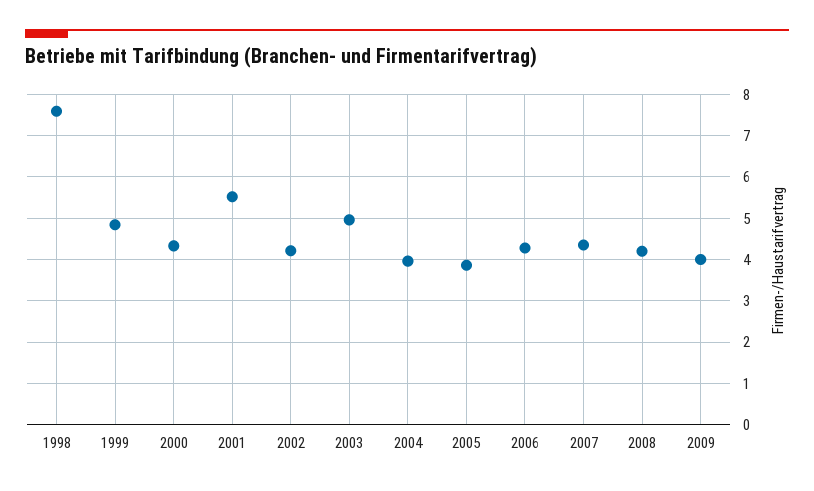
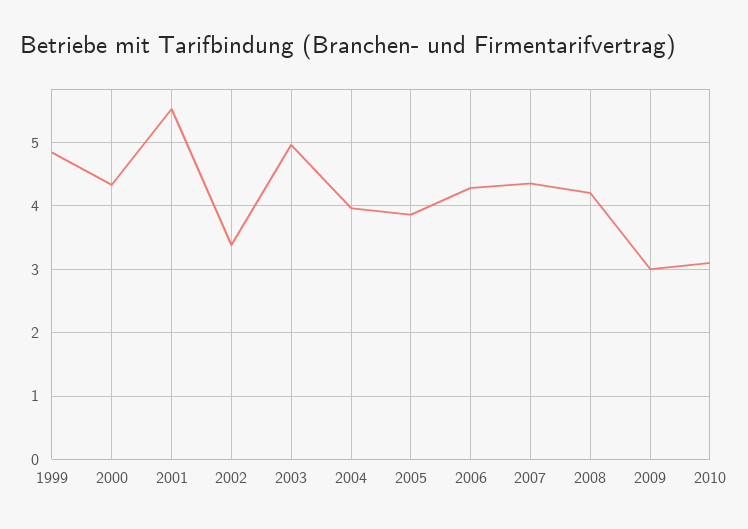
1998: 7.6 -> none
2002: 4.2 -> 3.4
2009: 4 -> 3
2010: none -> 3.1

